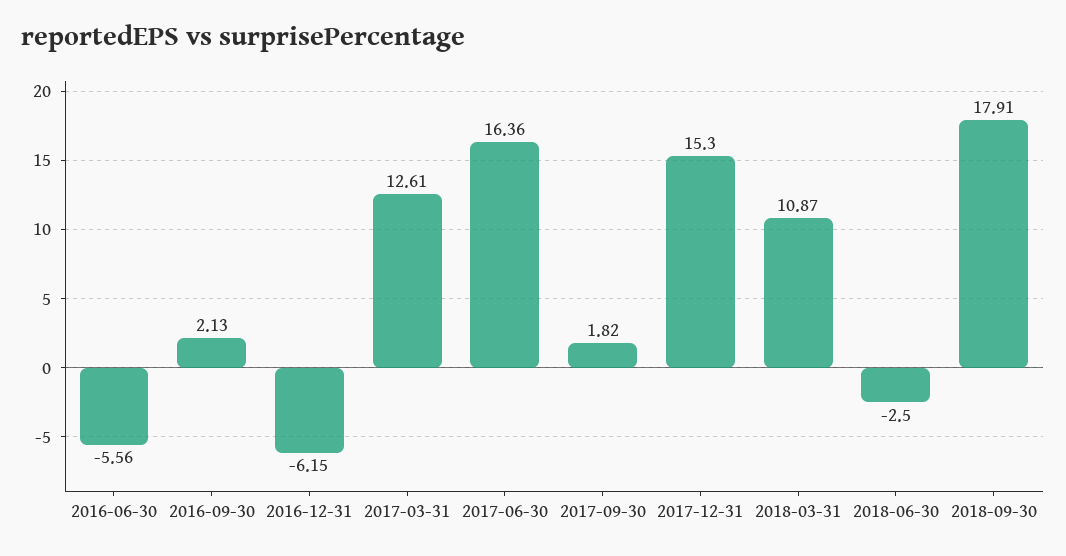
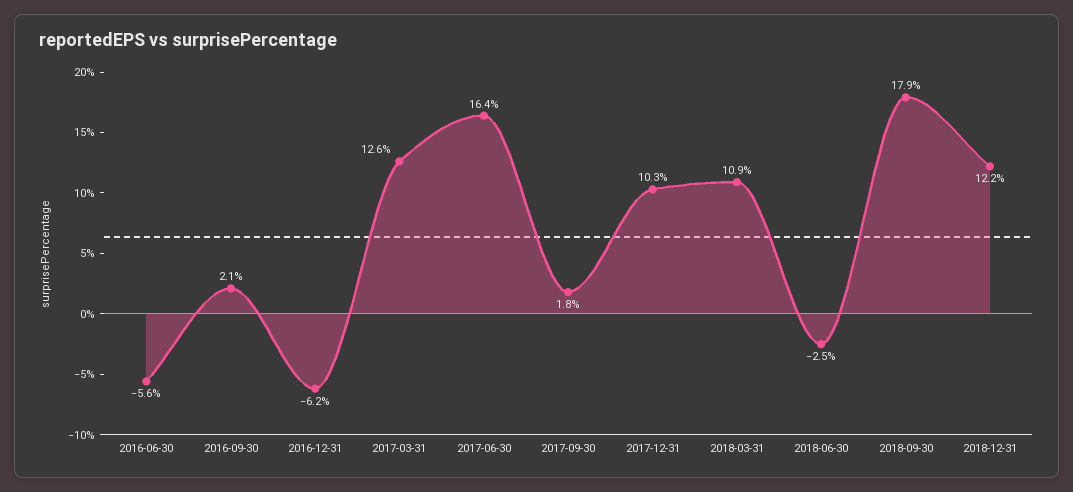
2017-12-31: 15.3 -> 10.3
2018-12-31: none -> 12.2

